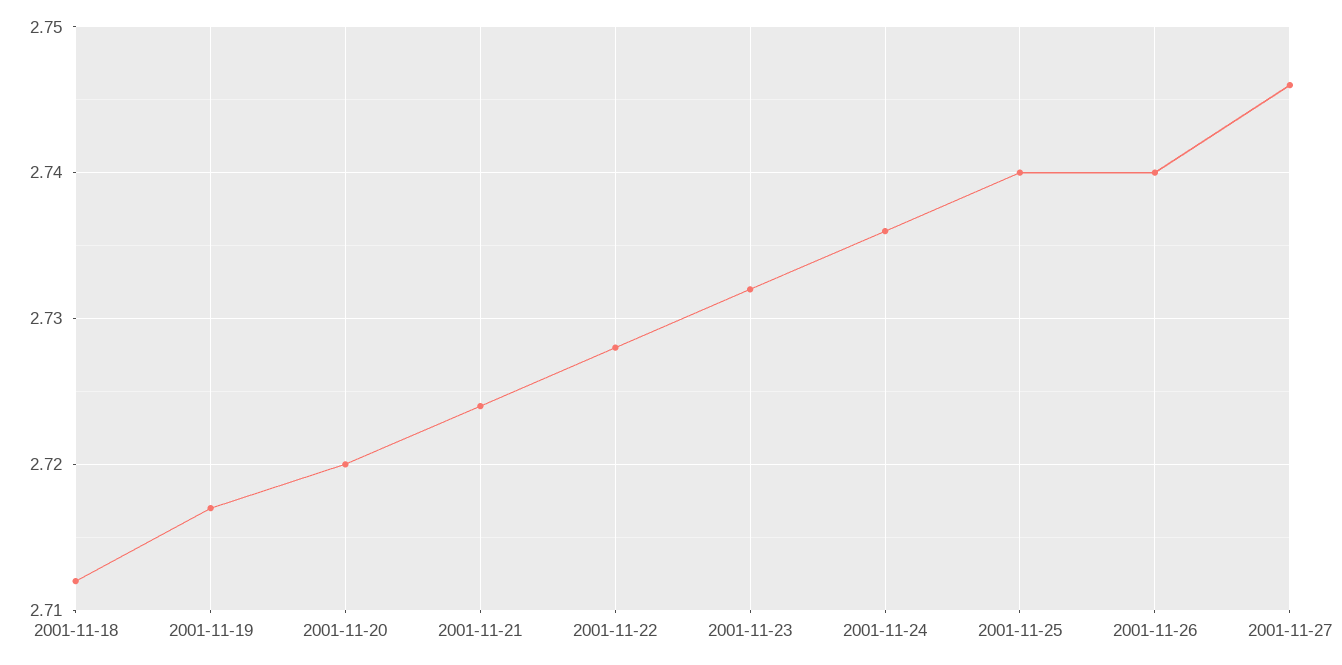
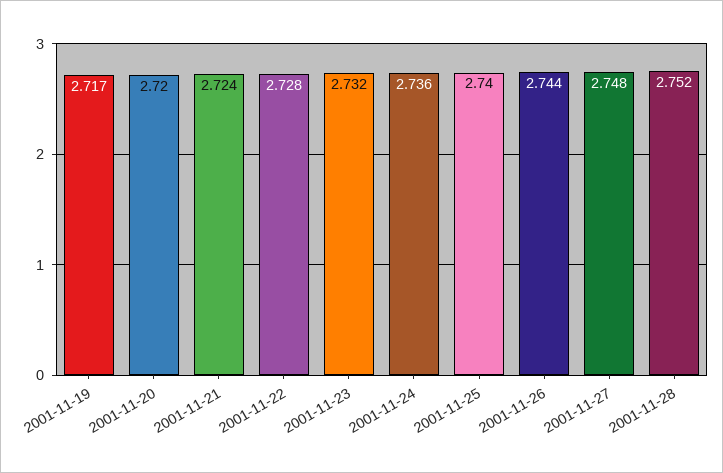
2001-11-18: 2.712 -> none
2001-11-26: 2.74 -> 2.744
2001-11-27: 2.746 -> 2.748
2001-11-28: none -> 2.752

